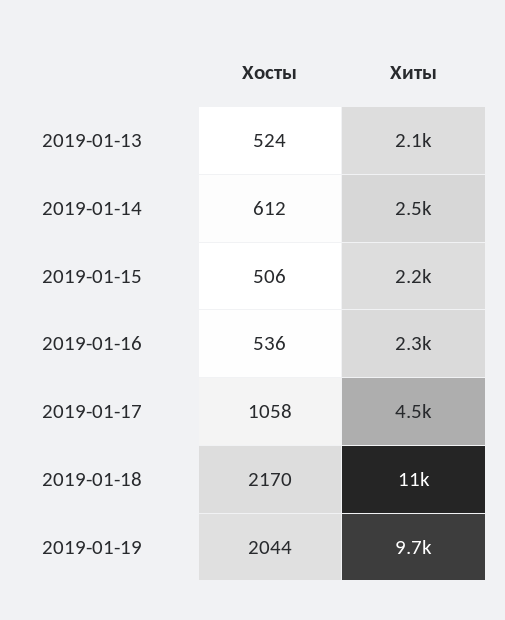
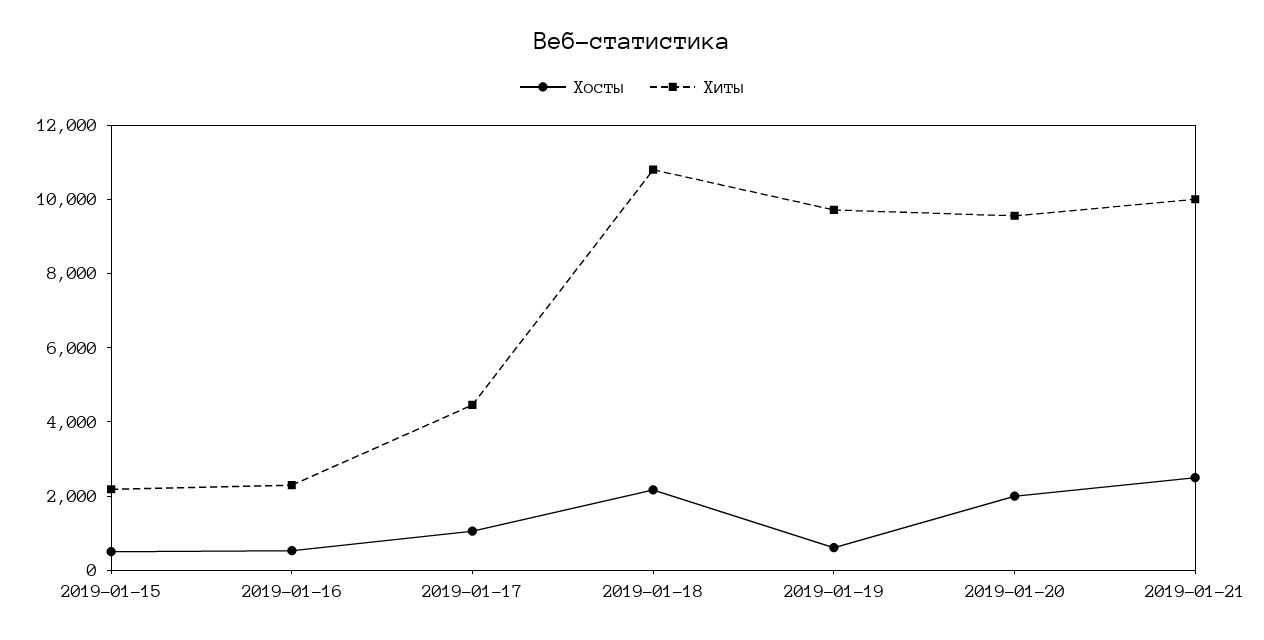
Хосты, 2019-01-13: 524 -> none
Хиты, 2019-01-13: 2100 -> none
Хосты, 2019-01-14: 612 -> none
Хиты, 2019-01-14: 2500 -> none
Хосты, 2019-01-19: 2044 -> 500
Хосты, 2019-01-20: none -> 2000
Хиты, 2019-01-20: none -> 9500
Хосты, 2019-01-21: none -> 2500
Хиты, 2019-01-21: none -> 10000

